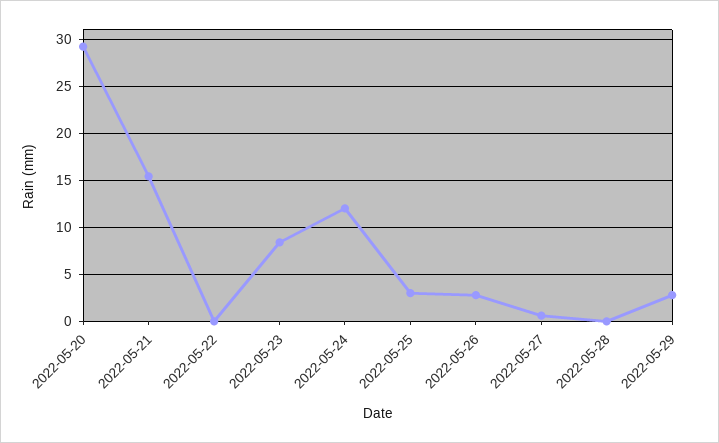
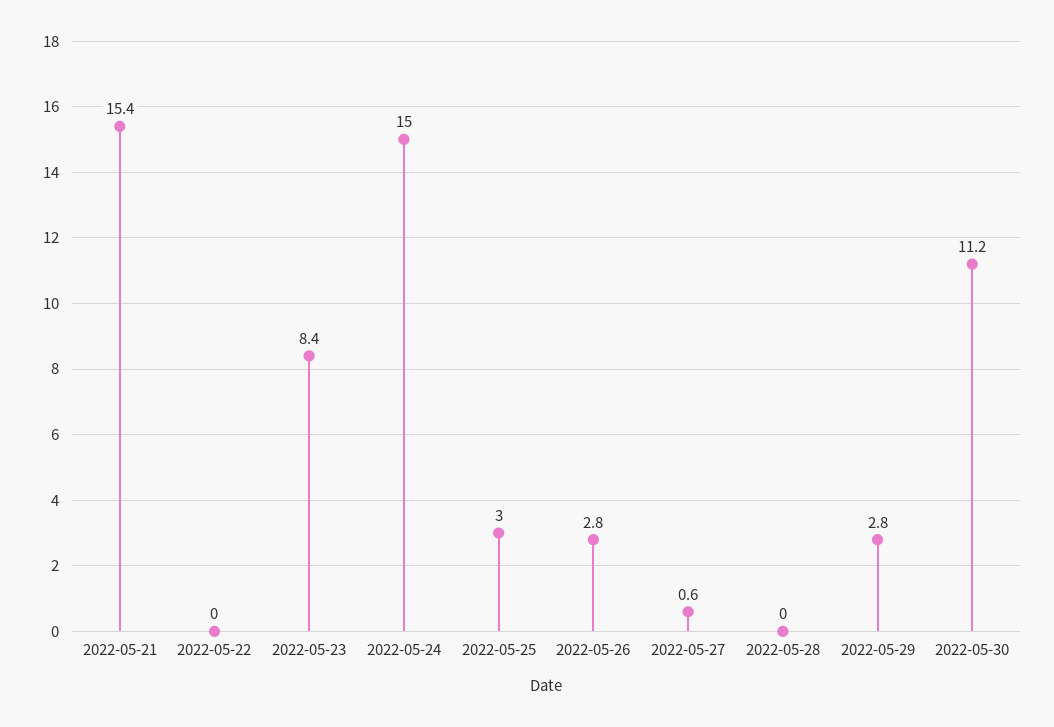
2022-05-20: 29 -> none
2022-05-24: 12 -> 15
2022-05-30: none -> 11.2

